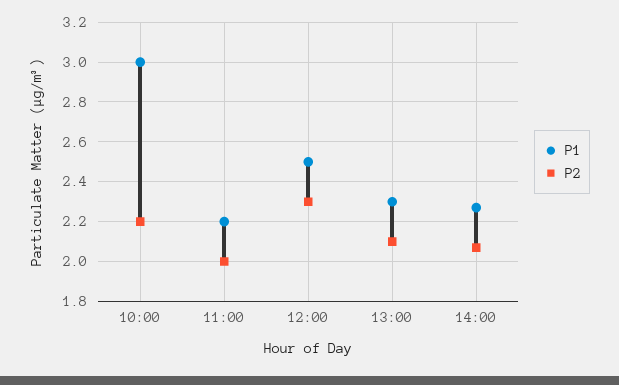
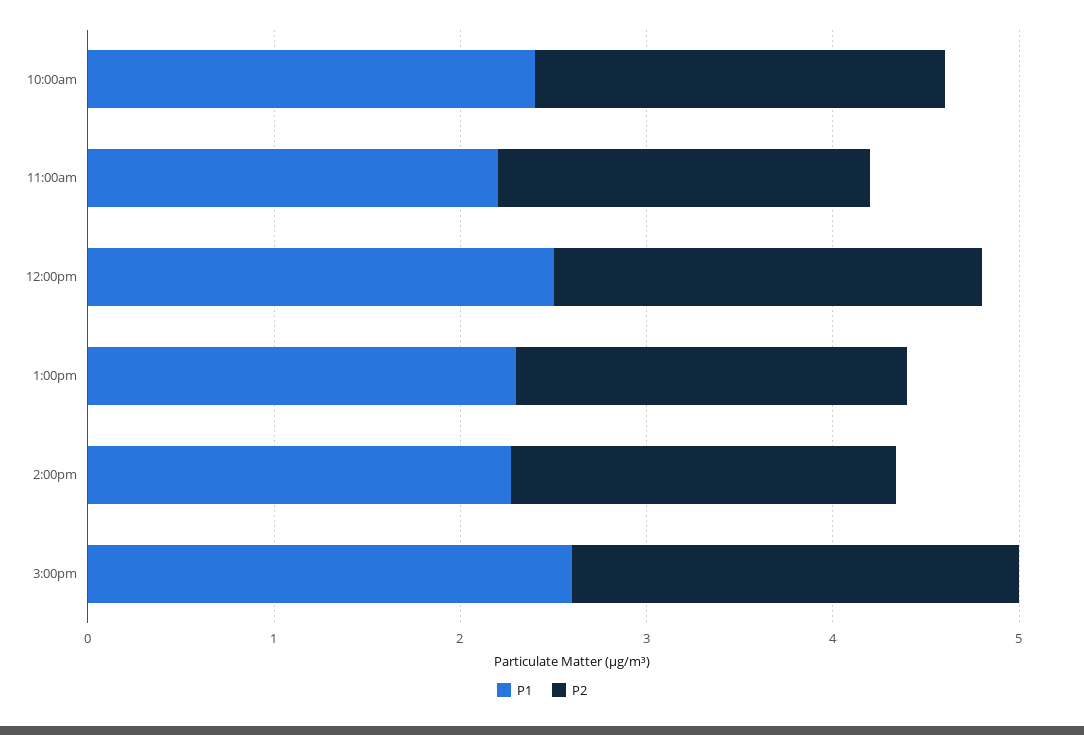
P1, 10:00: 3 -> 2.4
P1, 3:00pm: none -> 2.6
P2, 3:00pm: none -> 2.4

